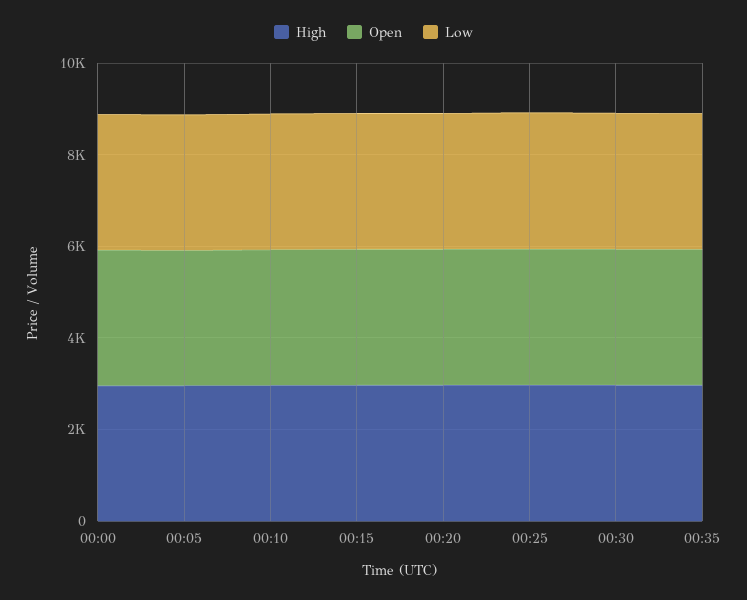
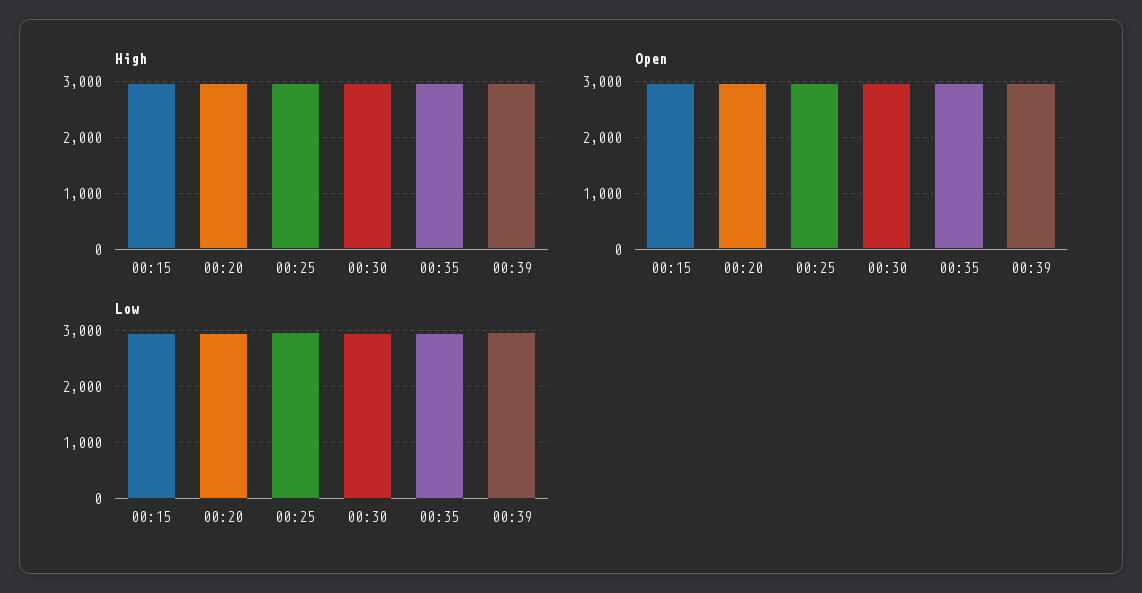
High, 00:00: 3000 -> none
Open, 00:00: 3000 -> none
Low, 00:00: 3000 -> none
High, 00:05: 3000 -> none
Open, 00:05: 3000 -> none
Low, 00:05: 3000 -> none
High, 00:10: 3000 -> none
Open, 00:10: 3000 -> none
Low, 00:10: 3000 -> none
High, 00:39: none -> 3000
Open, 00:39: none -> 3000
Low, 00:39: none -> 3000

